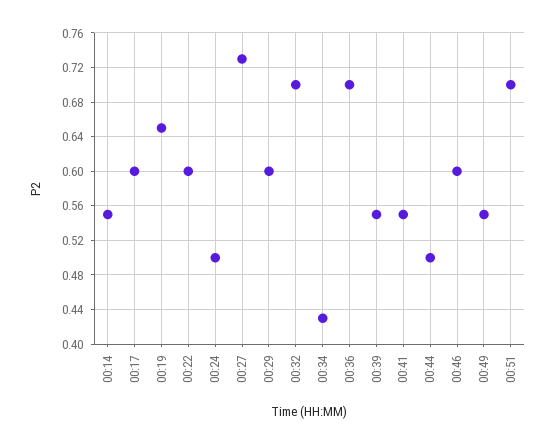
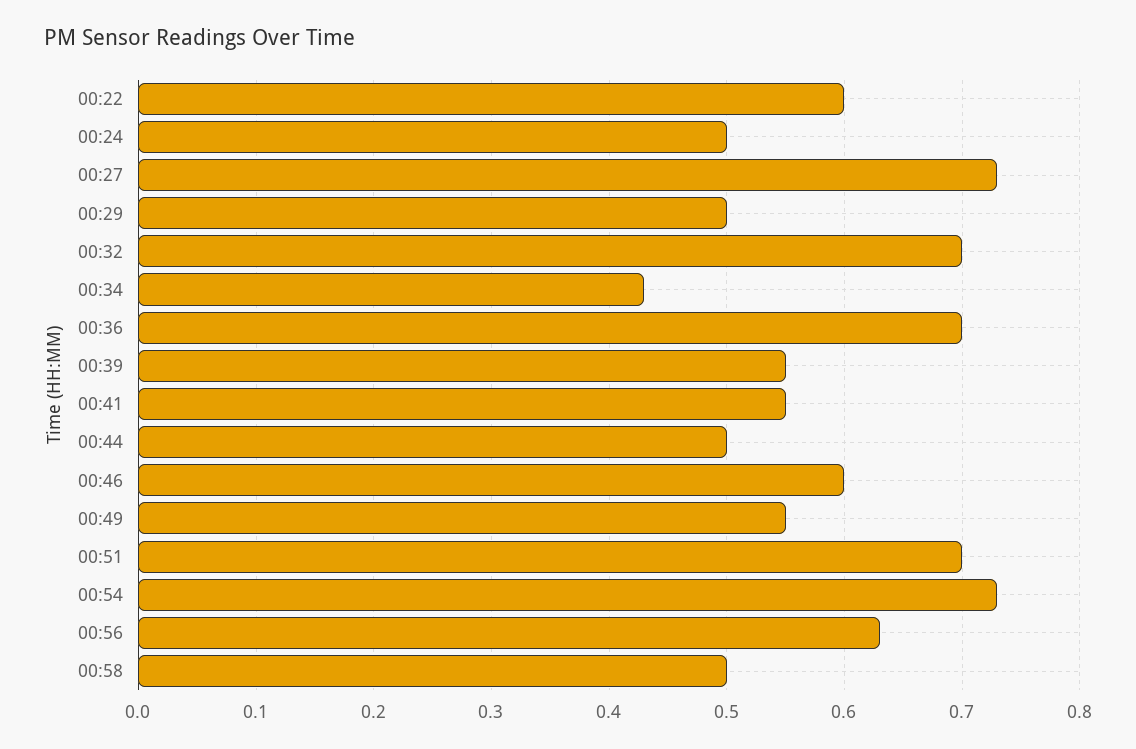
00:14: 0.55 -> none
00:17: 0.6 -> none
00:19: 0.65 -> none
00:29: 0.6 -> 0.5
00:54: none -> 0.73
00:56: none -> 0.63
00:58: none -> 0.5

